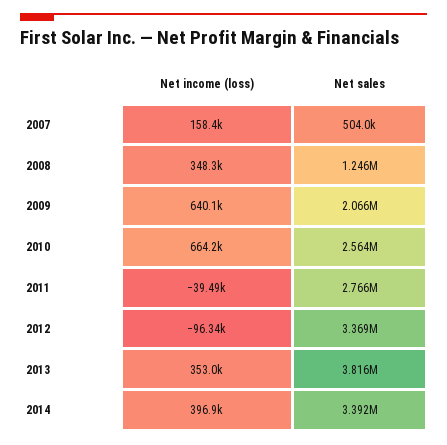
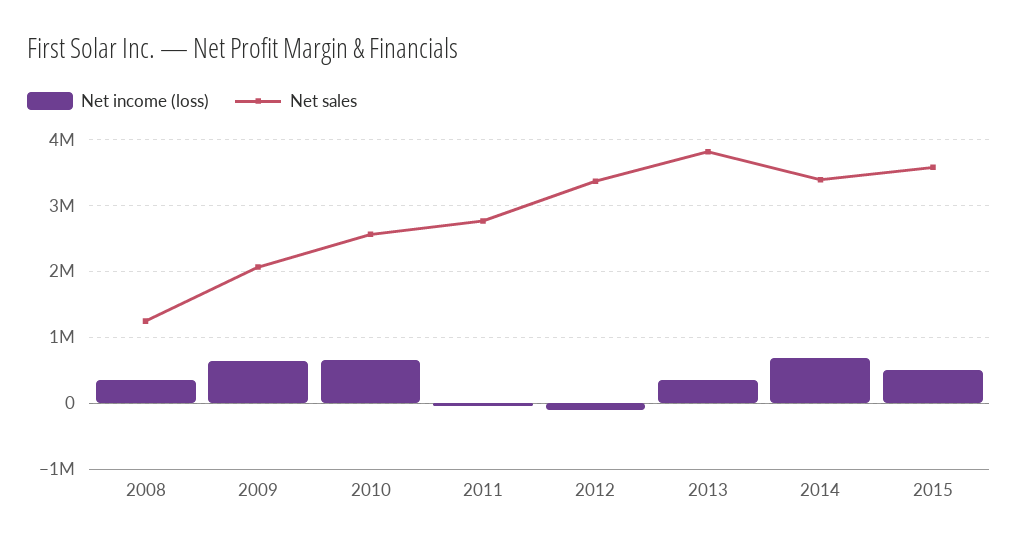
Net income (loss), 2007: 158400 -> none
Net sales, 2007: 504000 -> none
Net income (loss), 2014: 396900 -> 700000
Net income (loss), 2015: none -> 500000
Net sales, 2015: none -> 3600000

